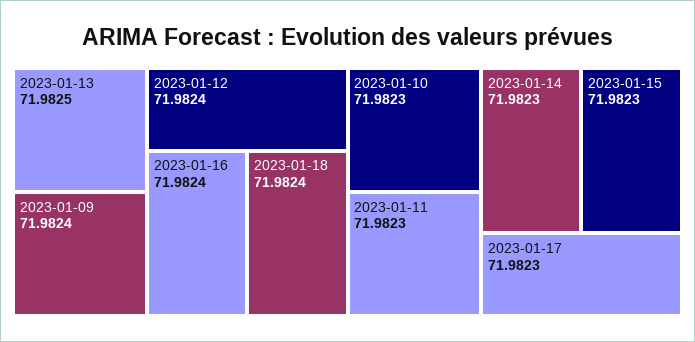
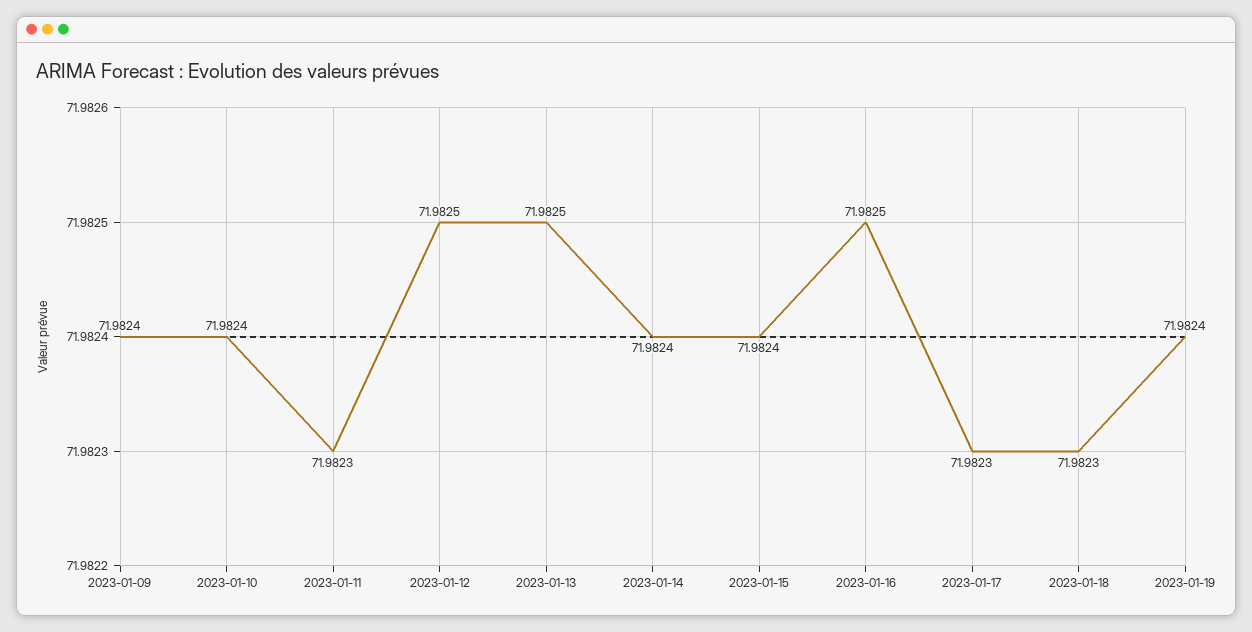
2023-01-12: 71.9824 -> 71.9825
2023-01-16: 71.9824 -> 71.9825
2023-01-18: 71.9824 -> 71.9823
2023-01-10: 71.9823 -> 71.9824
2023-01-14: 71.9823 -> 71.9824
2023-01-15: 71.9823 -> 71.9824
2023-01-19: none -> 71.9824

